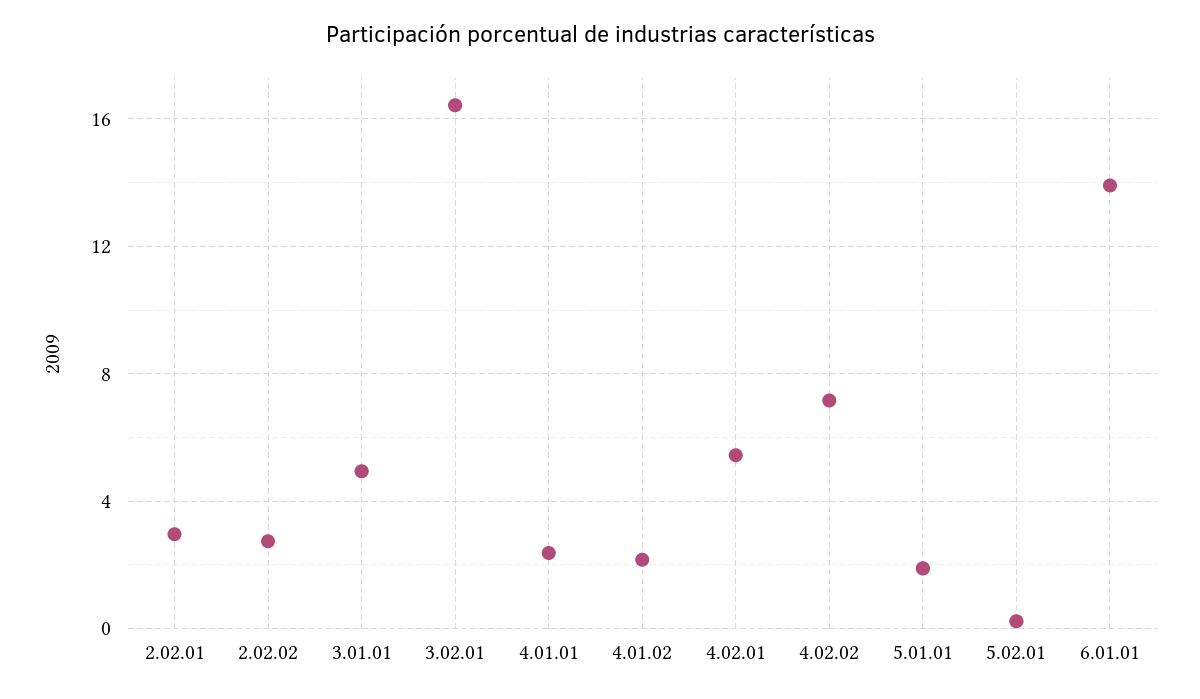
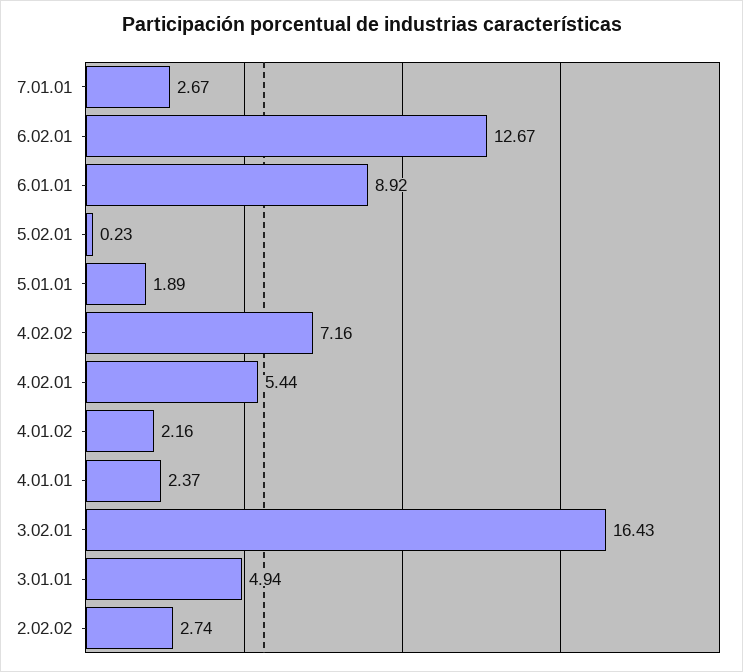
2.02.01: 3 -> none
6.01.01: 14 -> 8.92
7.01.01: none -> 2.67
6.02.01: none -> 12.67

